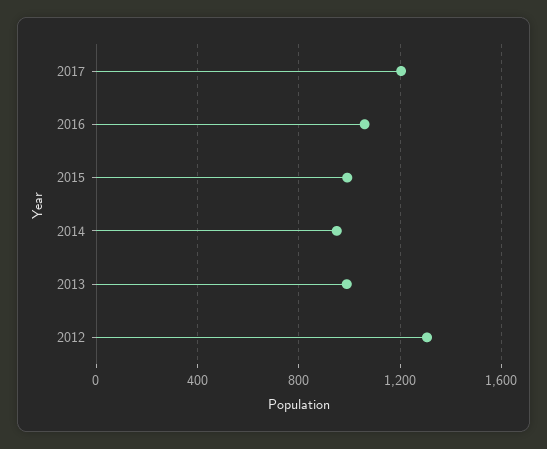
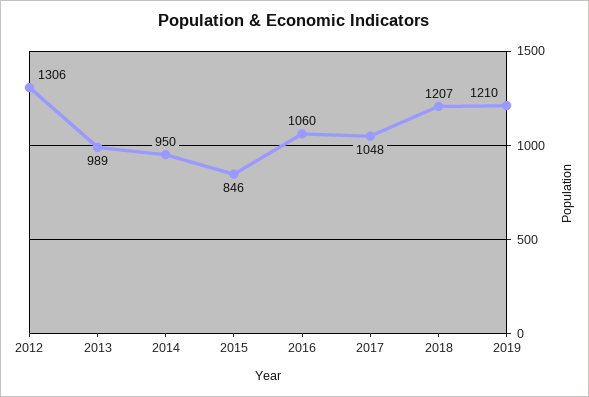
2017: 1200 -> 1048
2015: 1000 -> 846
2018: none -> 1207
2019: none -> 1210

